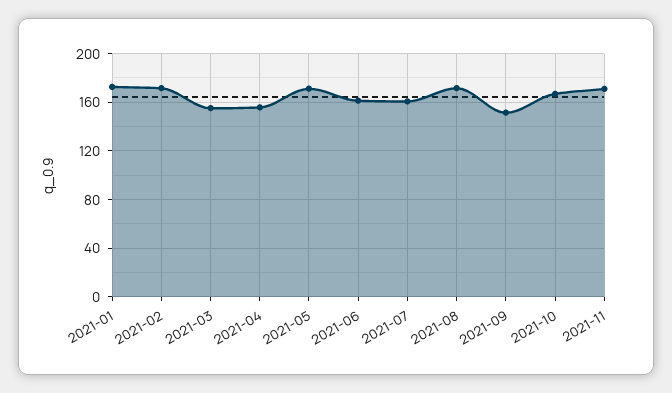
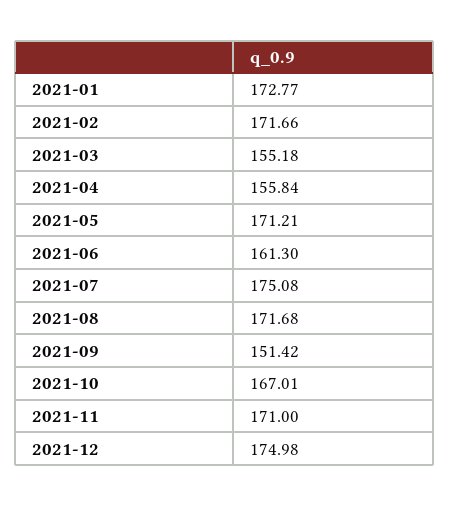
2021-07: 160 -> 175.08
2021-12: none -> 174.98

